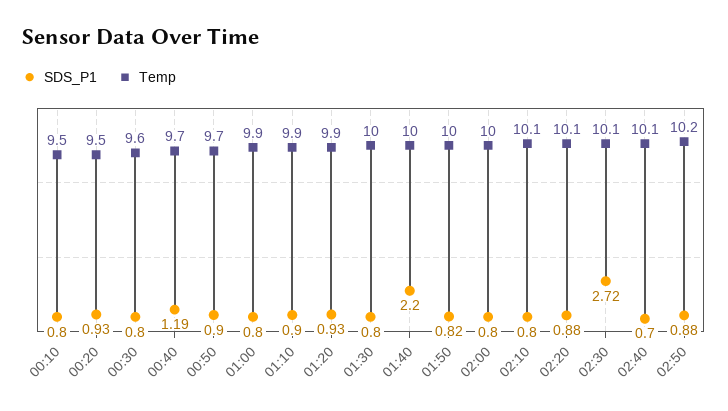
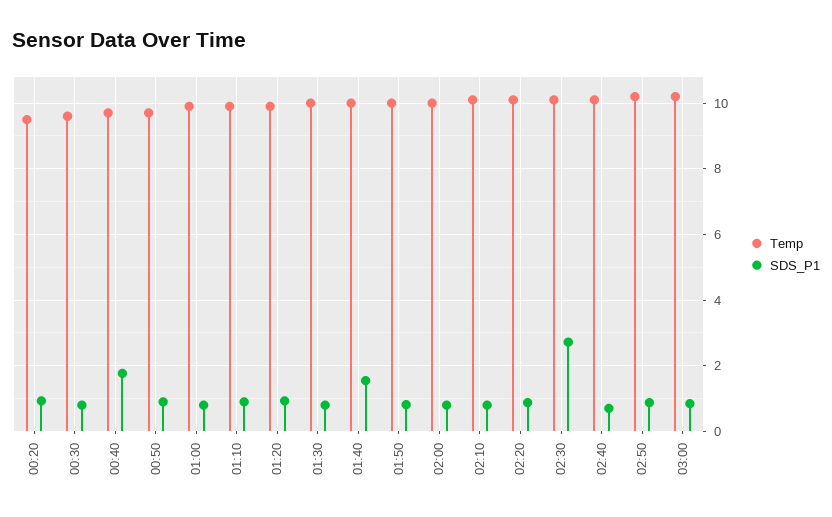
SDS_P1, 00:10: 0.8 -> none
Temp, 00:10: 9.5 -> none
SDS_P1, 00:40: 1.19 -> 1.8
SDS_P1, 01:40: 2.2 -> 1.6
Temp, 03:00: none -> 10.2
SDS_P1, 03:00: none -> 0.8

